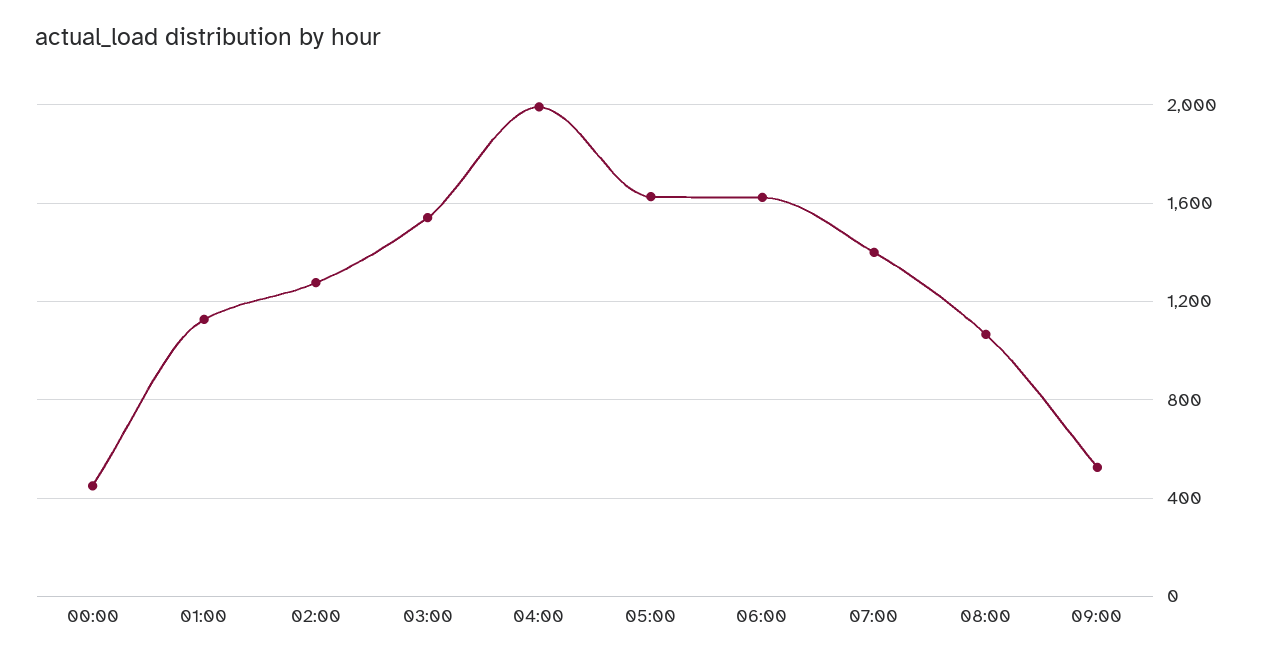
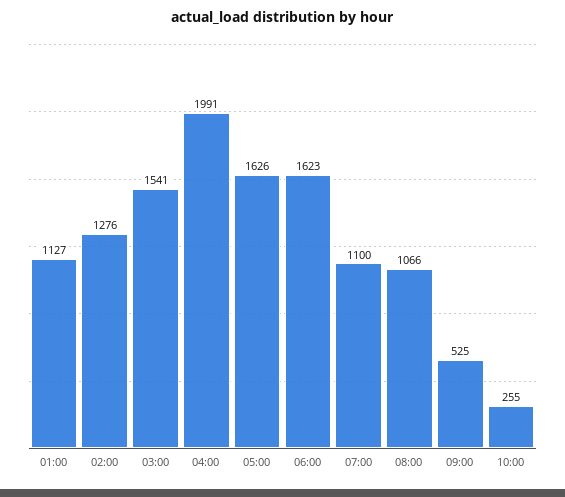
00:00: 450 -> none
07:00: 1400 -> 1100
10:00: none -> 255

